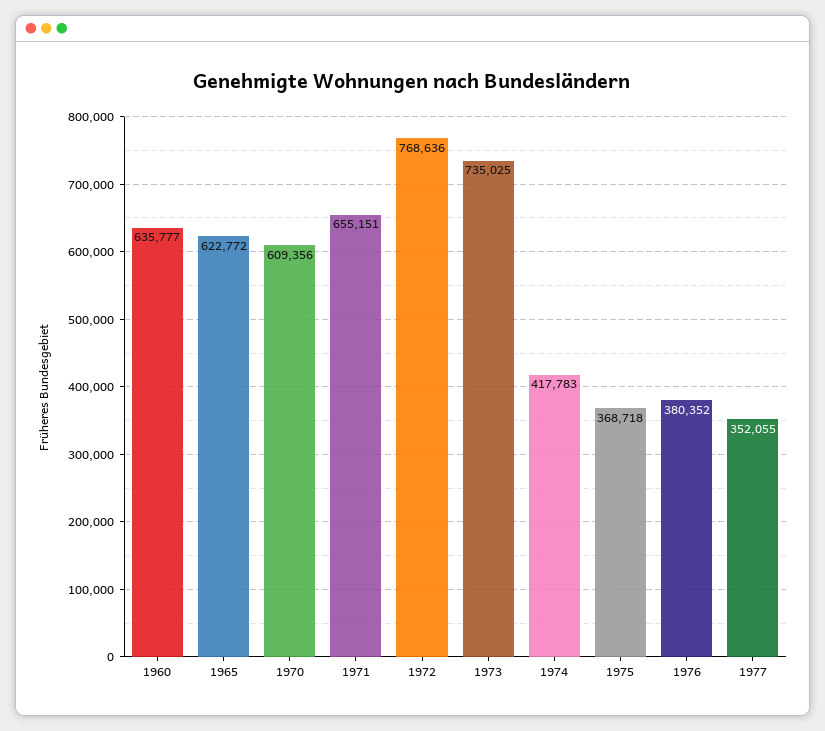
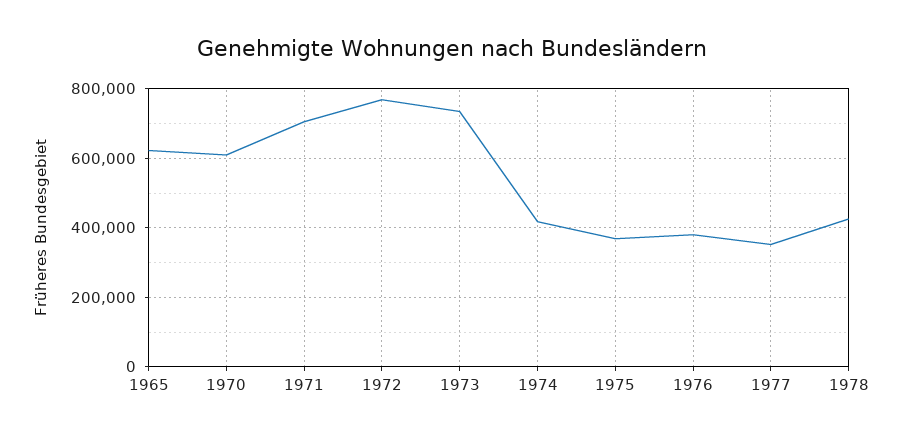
1960: 635777 -> none
1971: 655151 -> 700000
1978: none -> 420000

